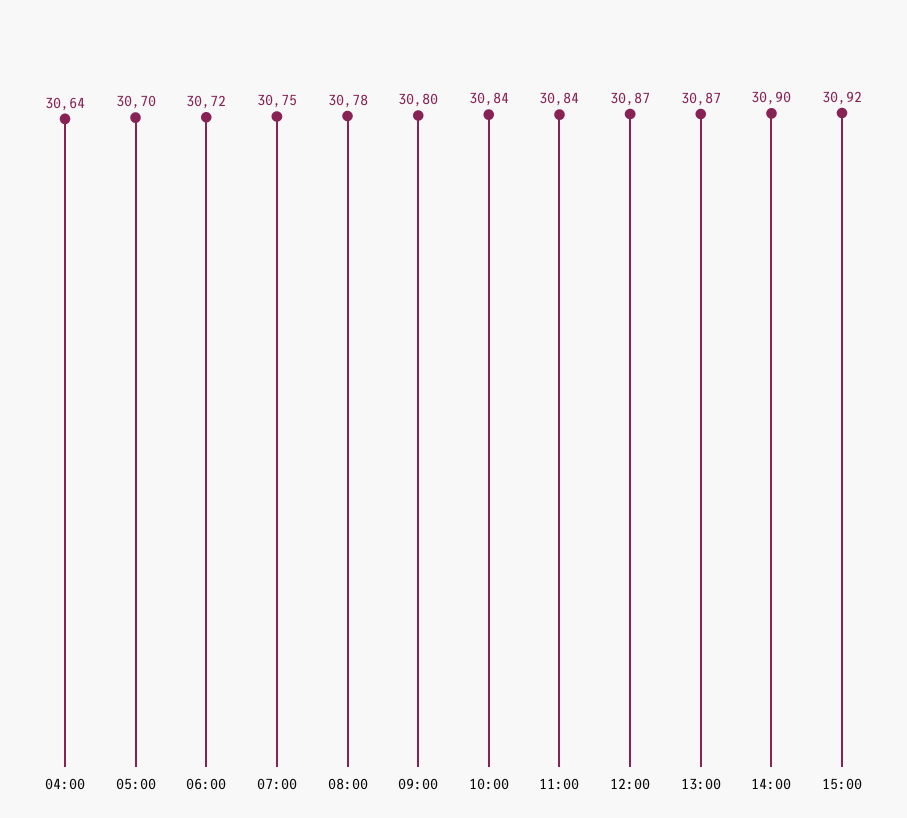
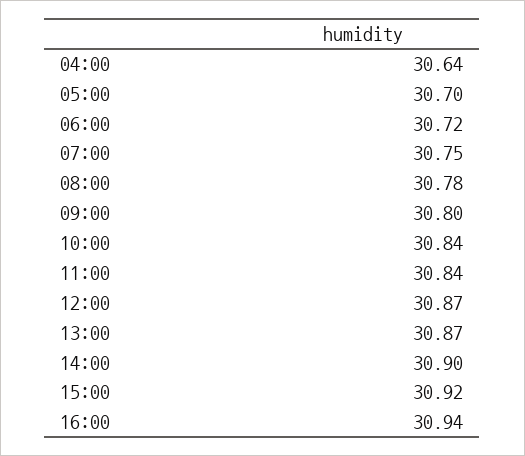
16:00: none -> 30.94

